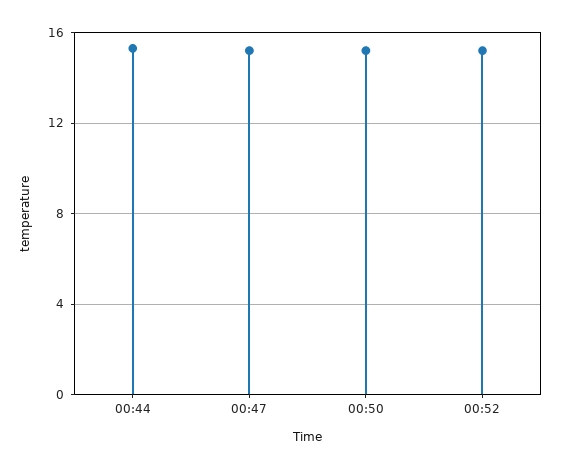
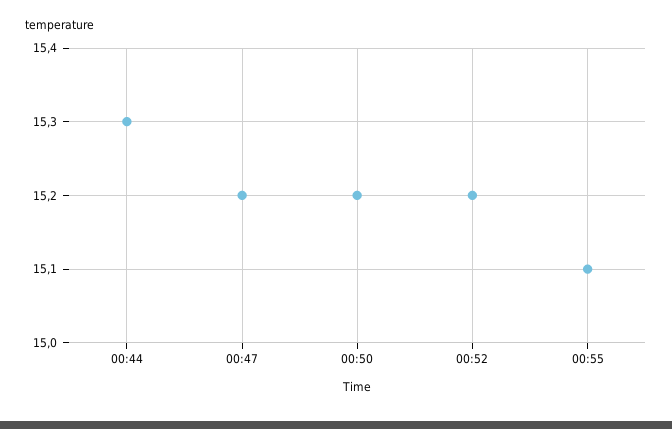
00:55: none -> 15.1

